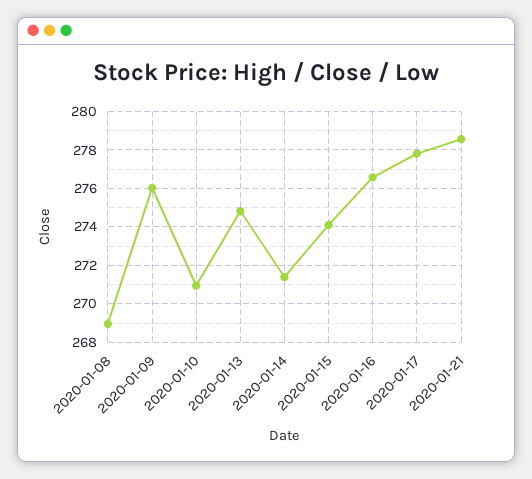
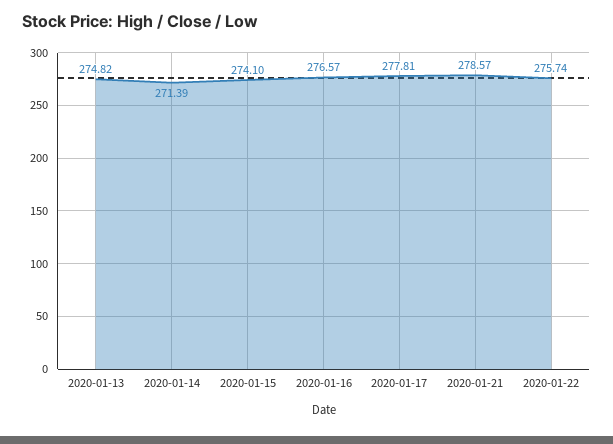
2020-01-08: 269 -> none
2020-01-09: 276 -> none
2020-01-10: 271 -> none
2020-01-22: none -> 275.74

